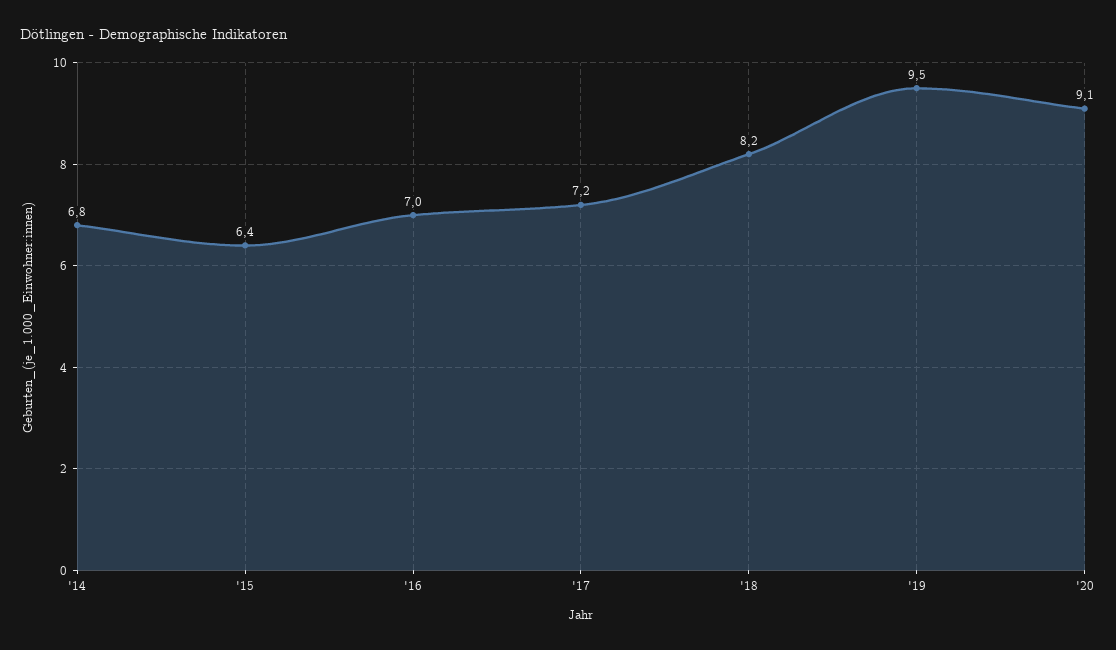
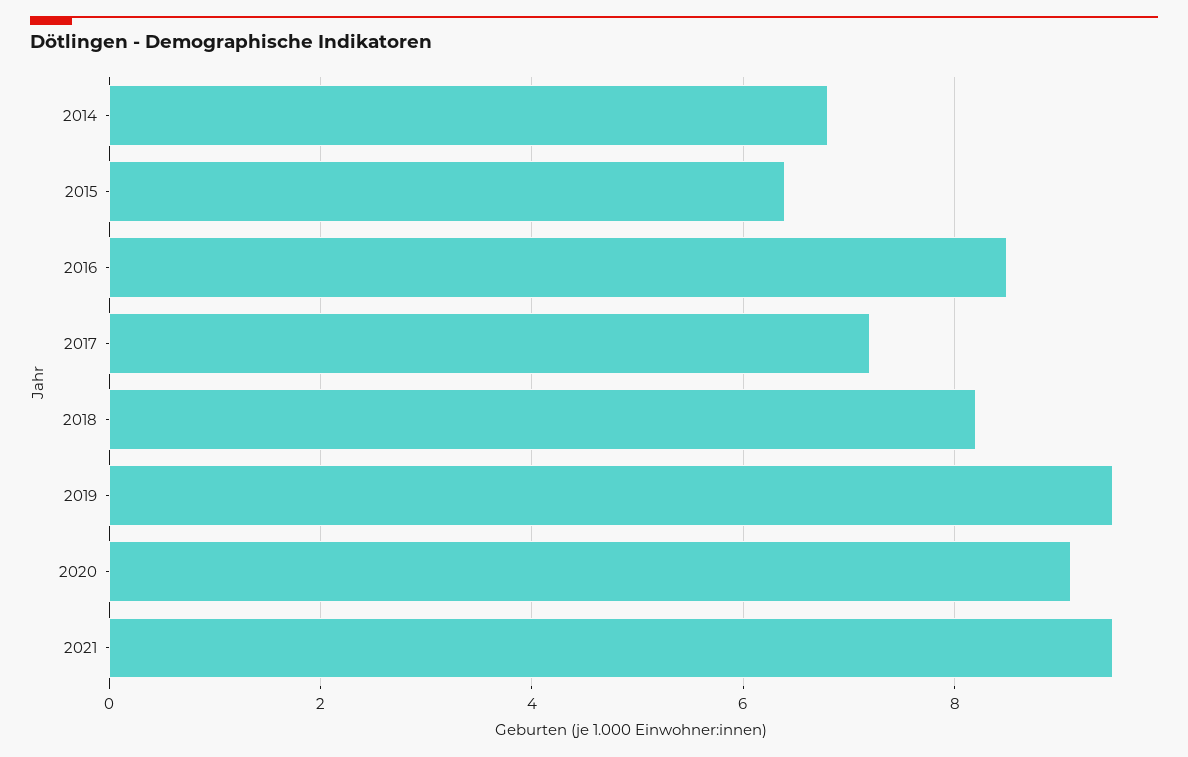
'16: 7 -> 8.5
2021: none -> 9.5

